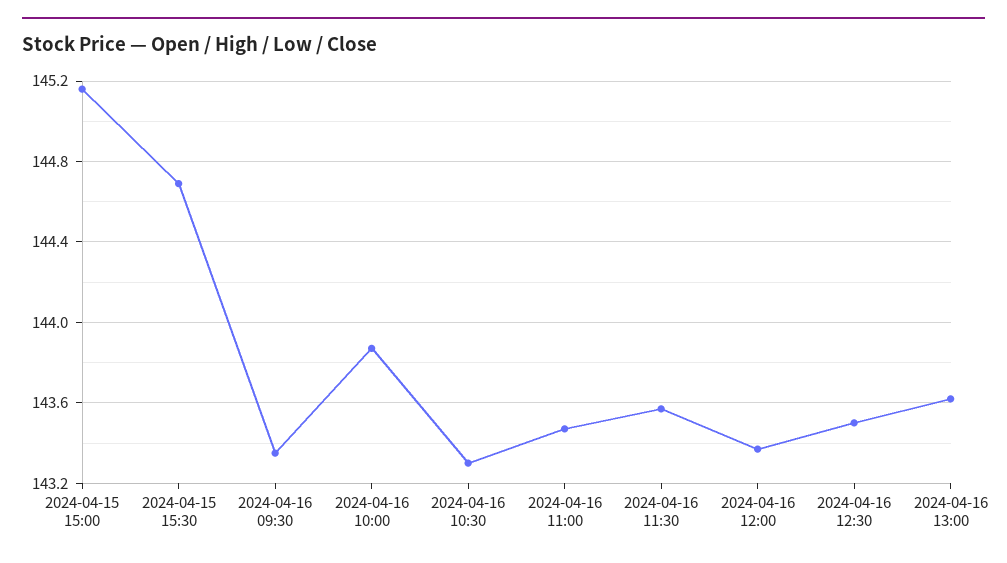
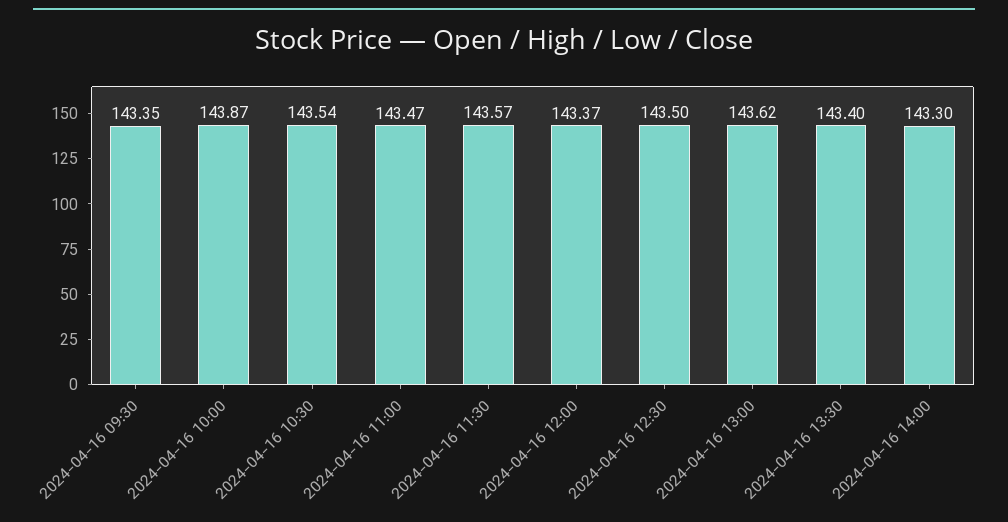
2024-04-15 15:00: 145.15 -> none
2024-04-15 15:30: 144.7 -> none
2024-04-16 10:30: 143.3 -> 143.54
2024-04-16 13:30: none -> 143.4
2024-04-16 14:00: none -> 143.3

